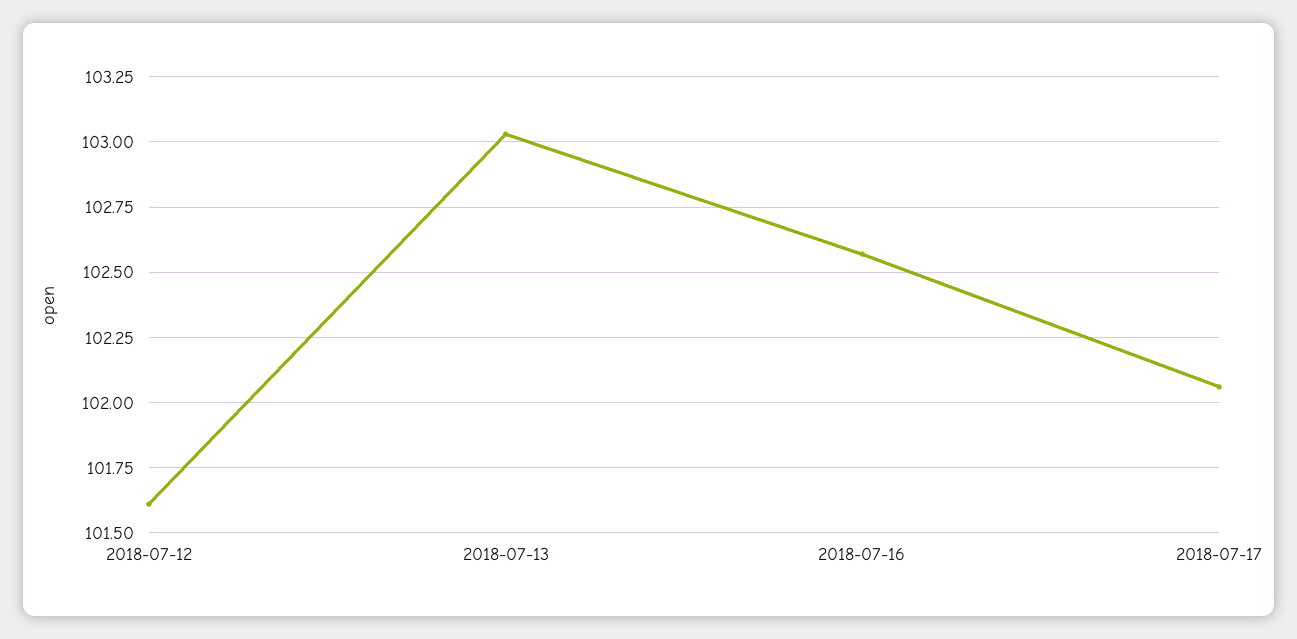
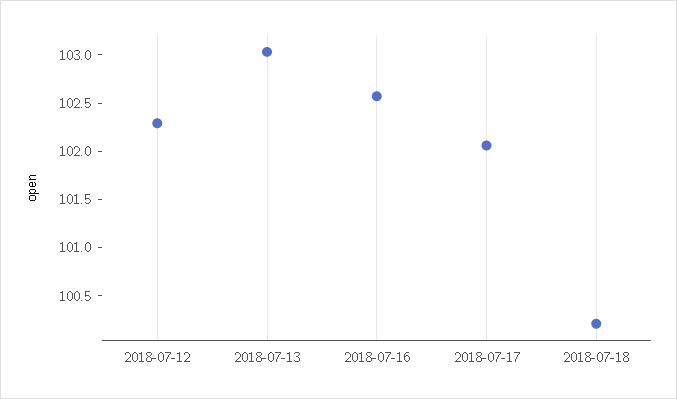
2018-07-12: 101.6 -> 102.3
2018-07-18: none -> 100.2

